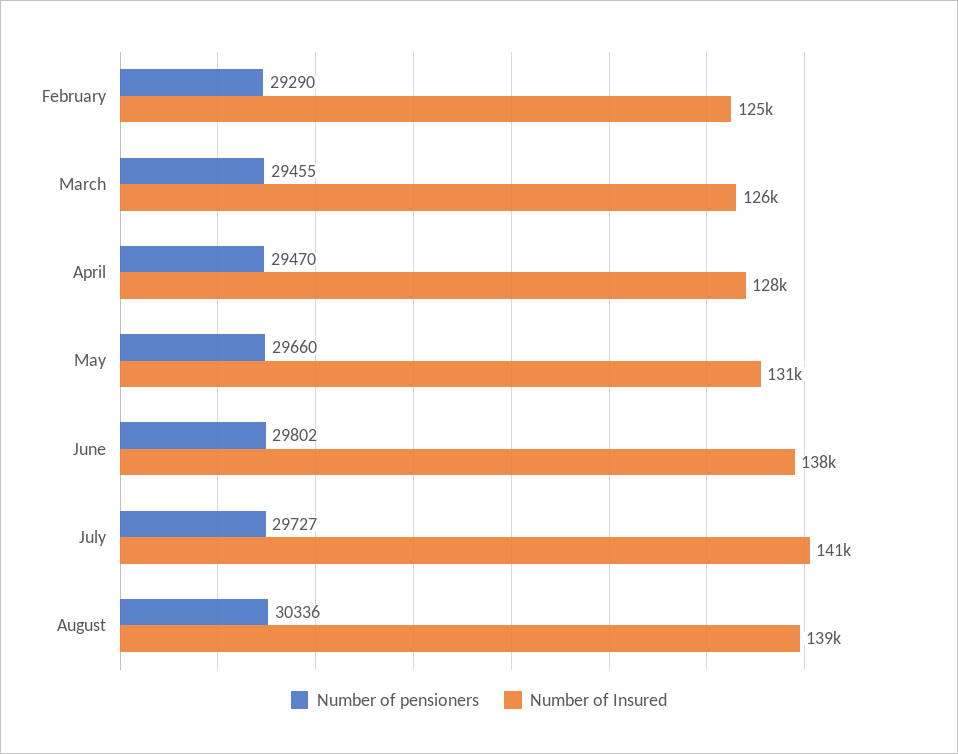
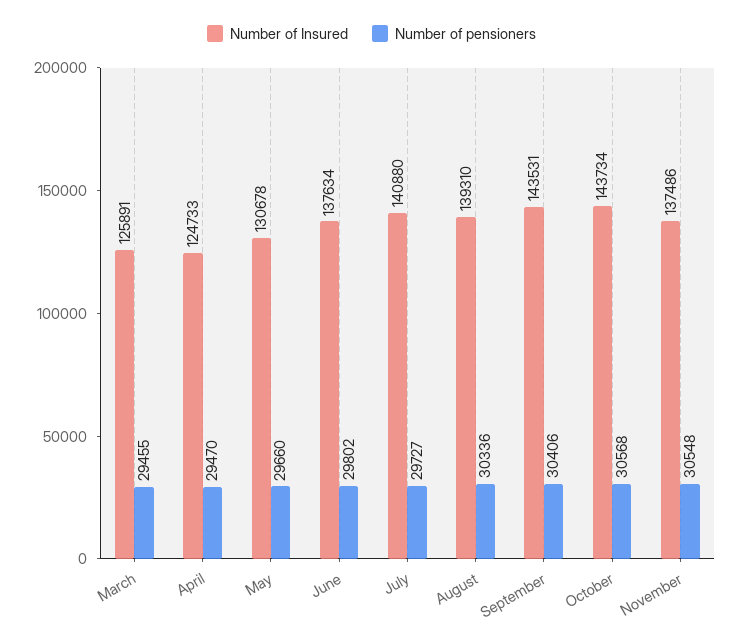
Number of pensioners, February: 29290 -> none
Number of Insured, February: 125000 -> none
Number of Insured, April: 128000 -> 124733
Number of Insured, September: none -> 143531
Number of pensioners, September: none -> 30406
Number of Insured, October: none -> 143734
Number of pensioners, October: none -> 30568
Number of Insured, November: none -> 137486
Number of pensioners, November: none -> 30548

